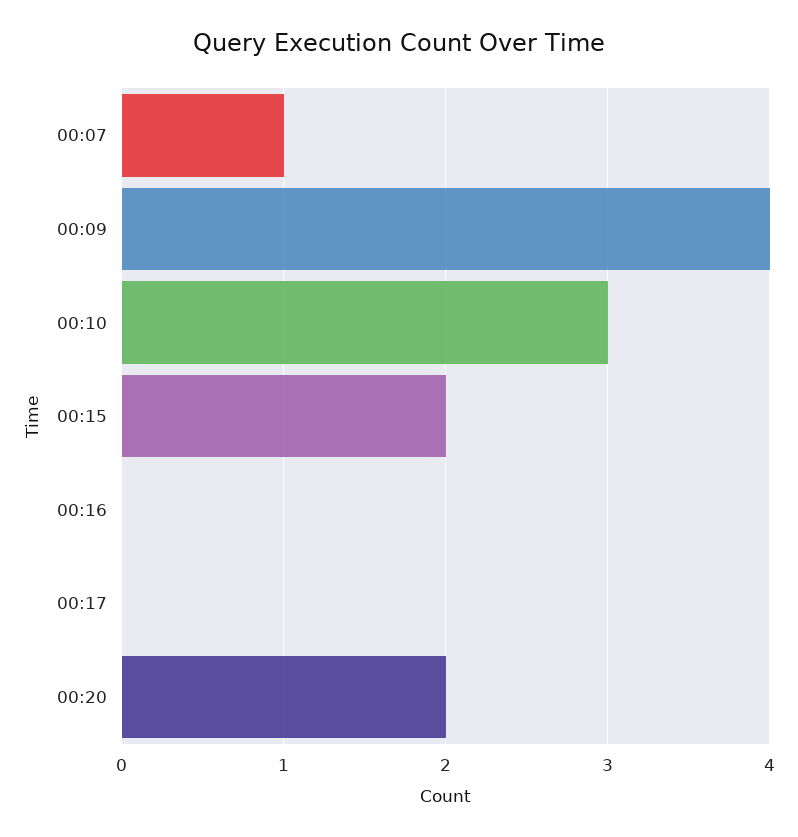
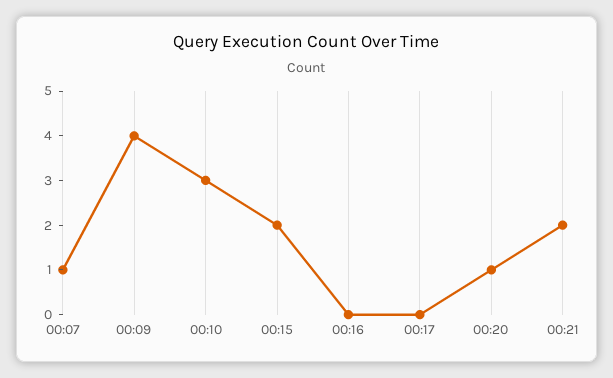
00:20: 2 -> 1
00:21: none -> 2

